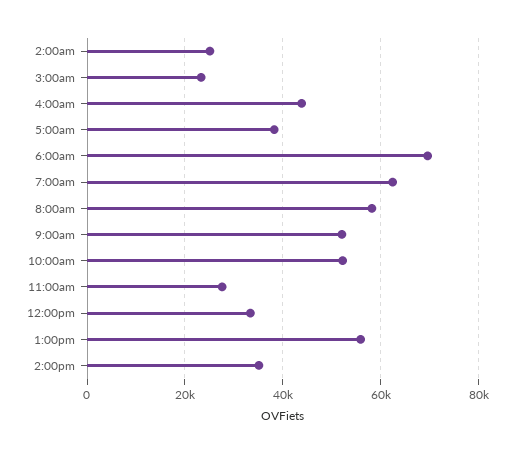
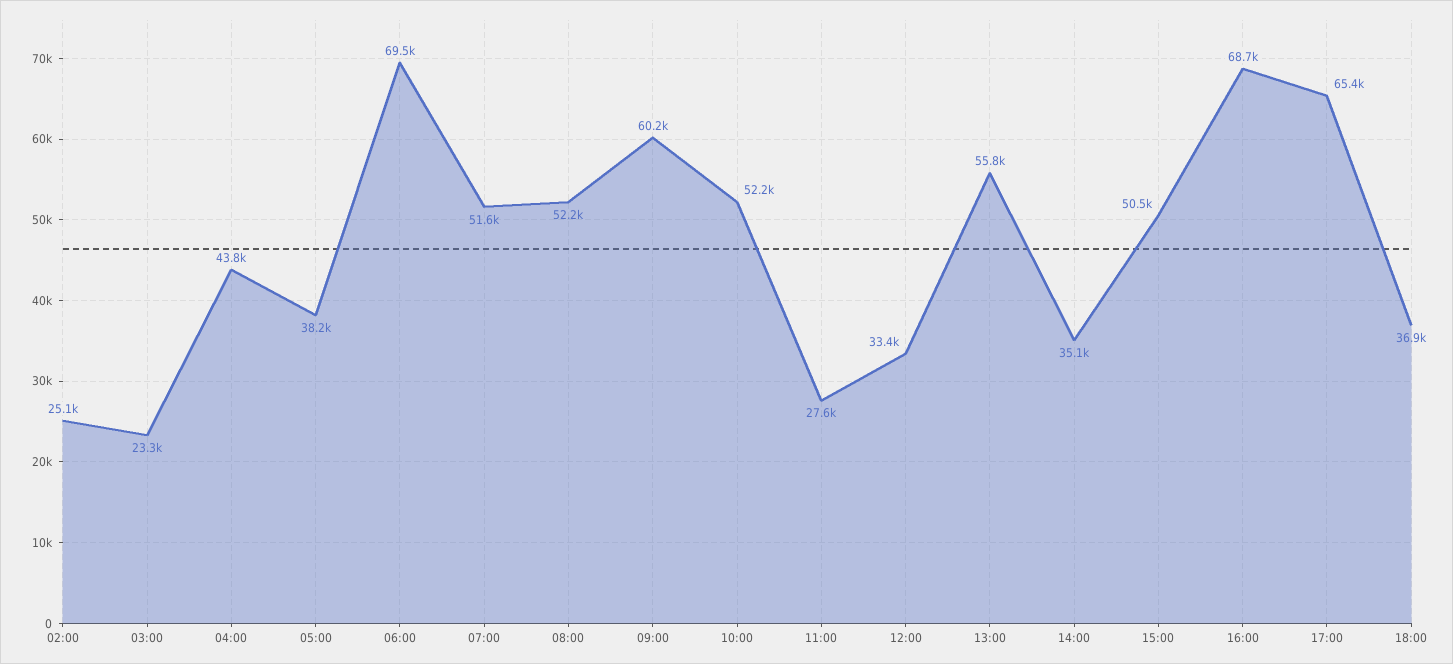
7:00am: 62000 -> 51600
8:00am: 58000 -> 52200
9:00am: 52000 -> 60200
15:00: none -> 50500
16:00: none -> 68700
17:00: none -> 65400
18:00: none -> 36900

